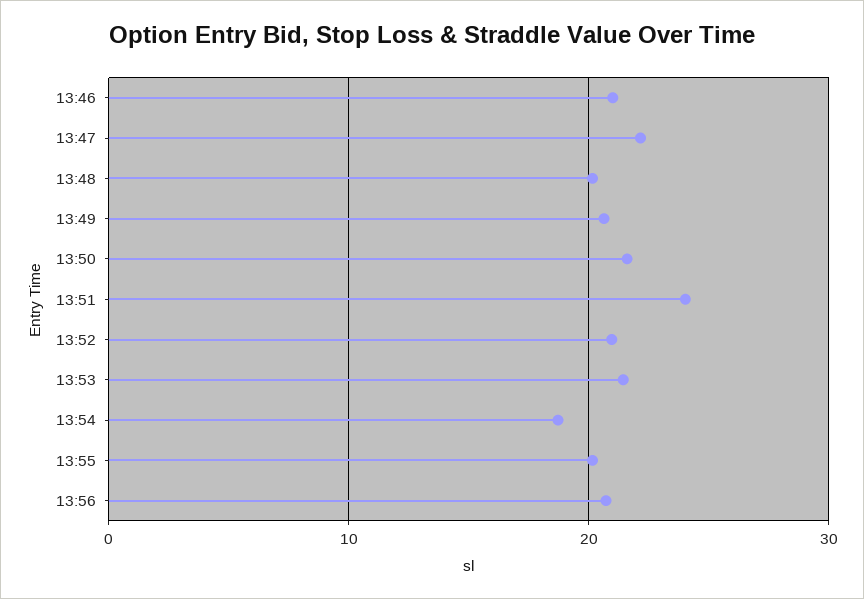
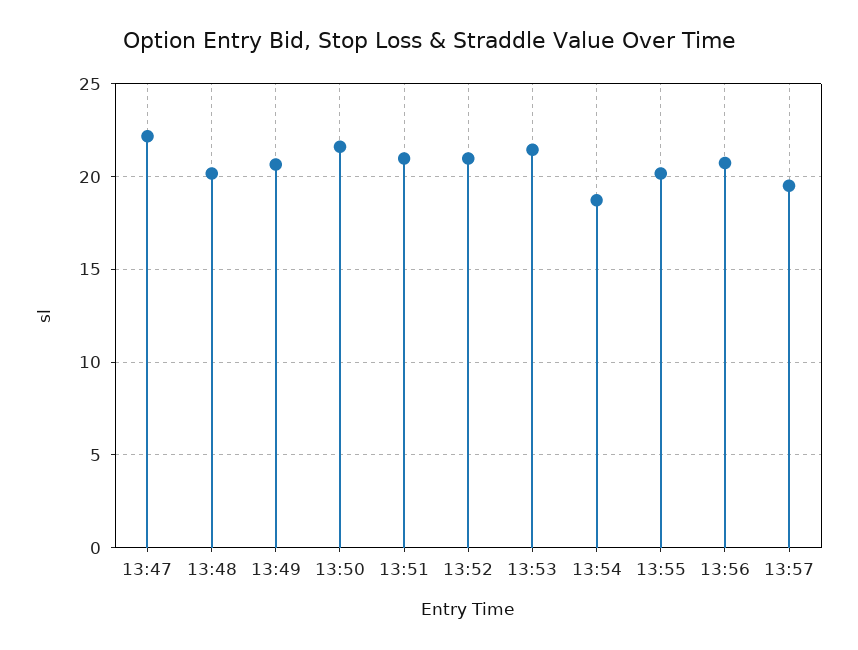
13:46: 21 -> none
13:51: 24 -> 21
13:57: none -> 19.5

